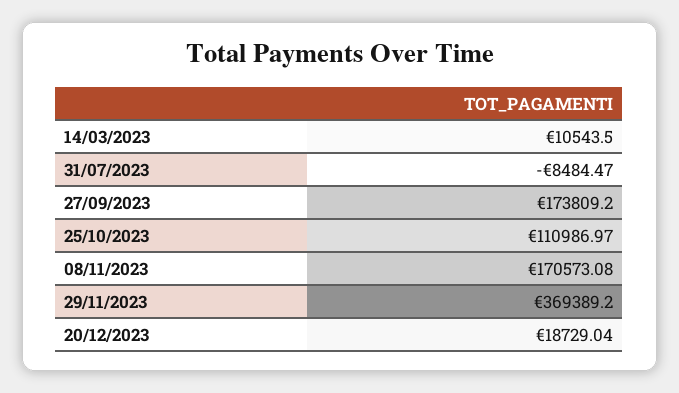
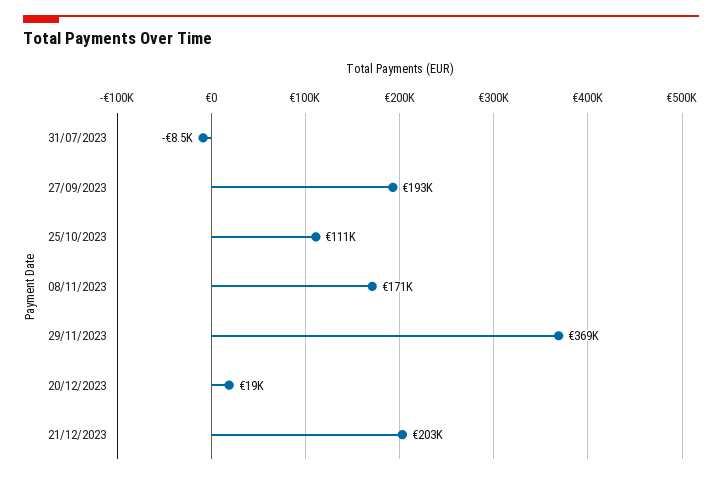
14/03/2023: 10543.5 -> none
27/09/2023: 173809.2 -> 193000
21/12/2023: none -> 203000

